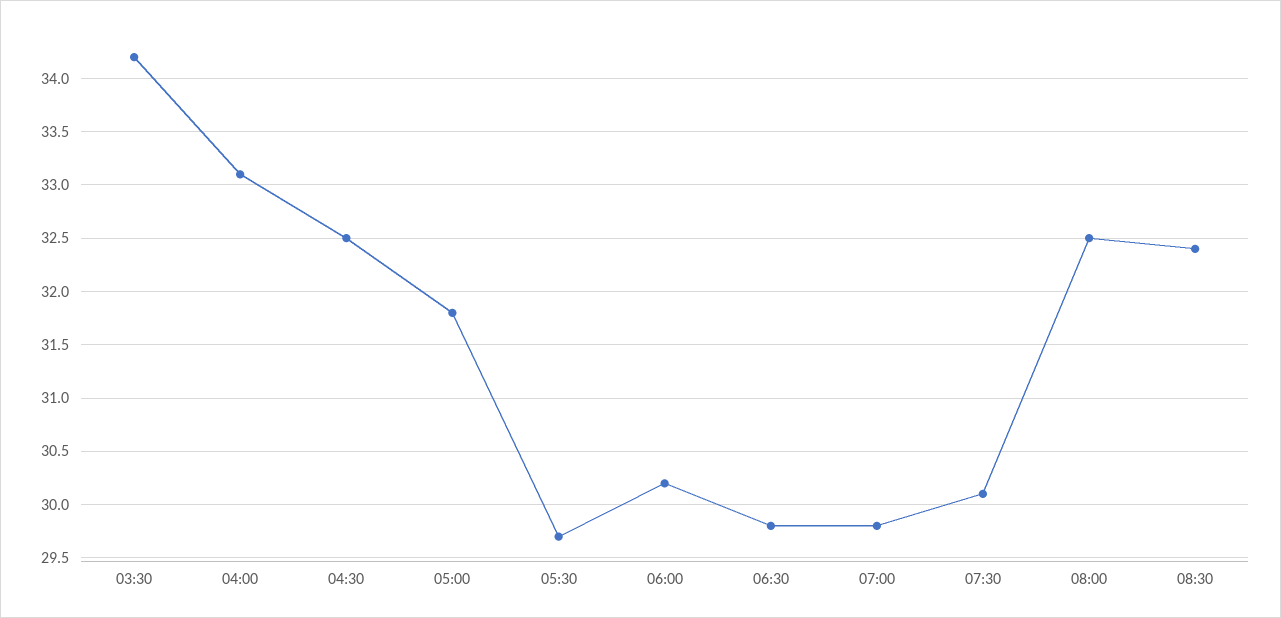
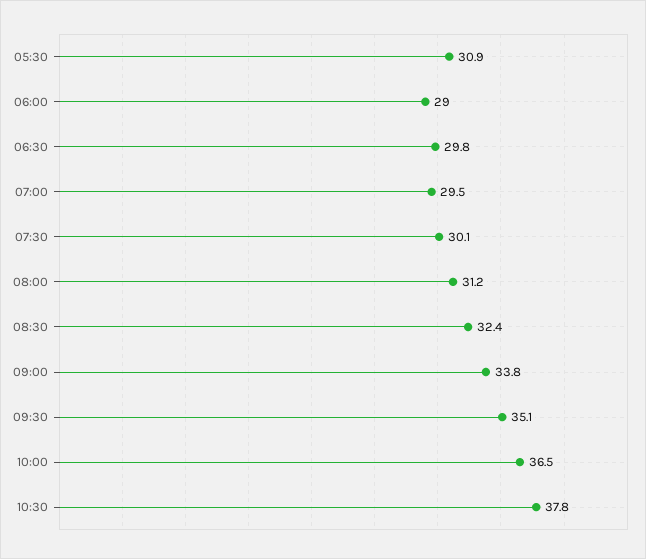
03:30: 34.2 -> none
04:00: 33.1 -> none
04:30: 32.5 -> none
05:00: 31.8 -> none
05:30: 29.7 -> 30.9
06:00: 30.2 -> 29
07:00: 29.8 -> 29.5
08:00: 32.5 -> 31.2
09:00: none -> 33.8
09:30: none -> 35.1
10:00: none -> 36.5
10:30: none -> 37.8

